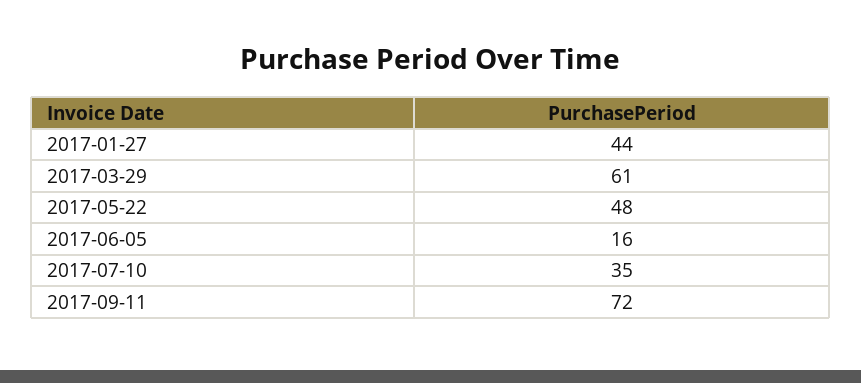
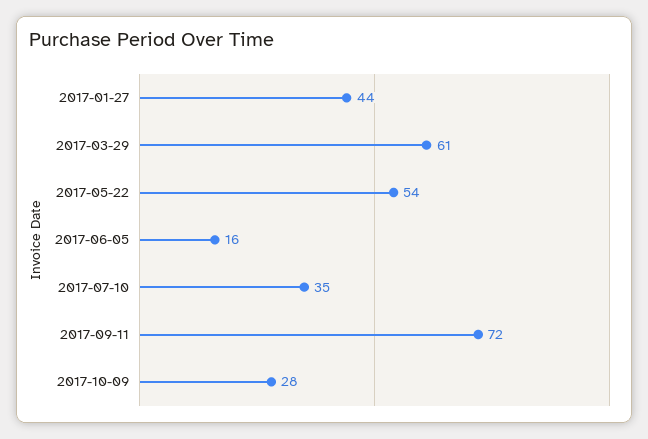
2017-05-22: 48 -> 54
2017-10-09: none -> 28

